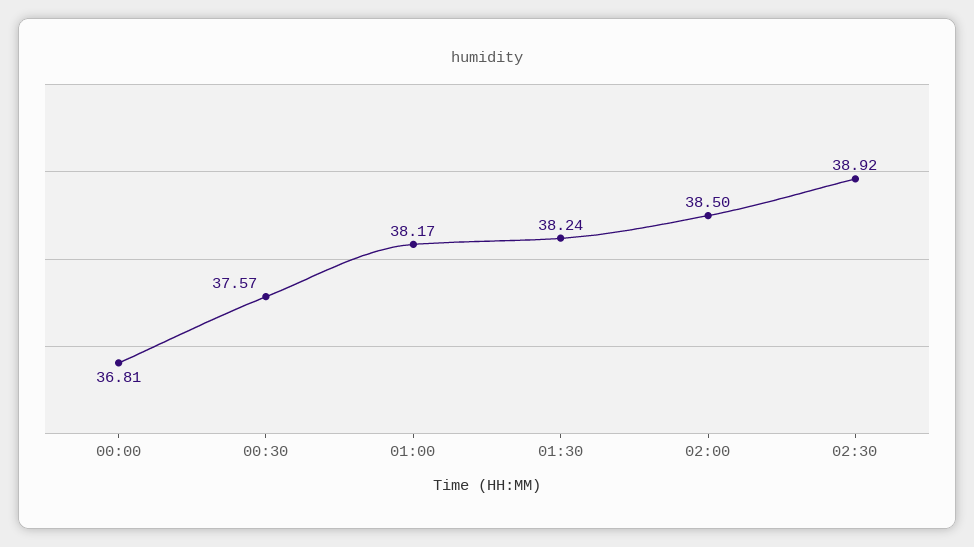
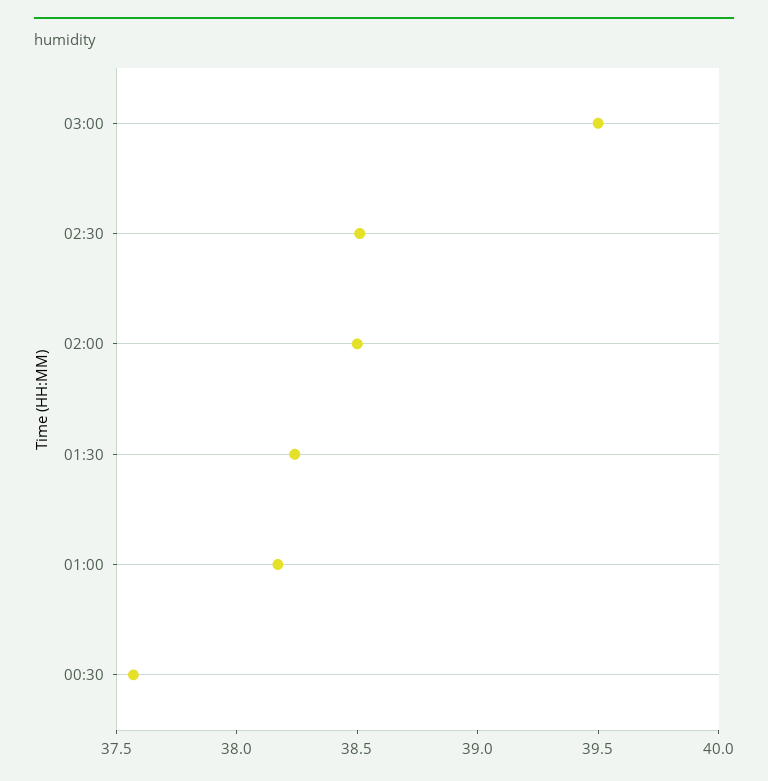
00:00: 36.81 -> none
02:30: 38.92 -> 38.5
03:00: none -> 39.5

